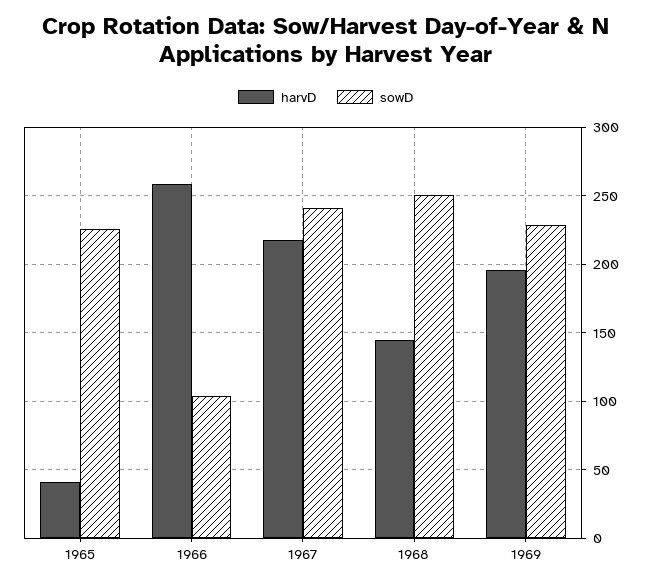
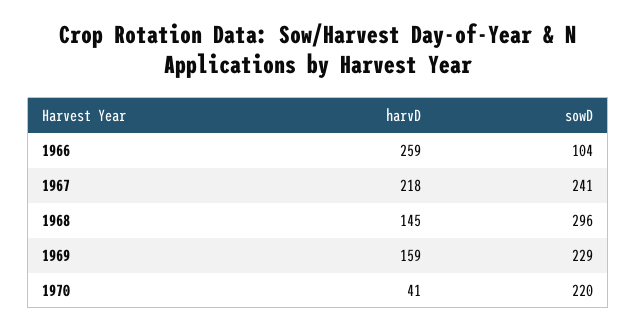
harvD, 1965: 40 -> none
sowD, 1965: 225 -> none
sowD, 1968: 250 -> 296
harvD, 1969: 195 -> 159
harvD, 1970: none -> 41
sowD, 1970: none -> 220

